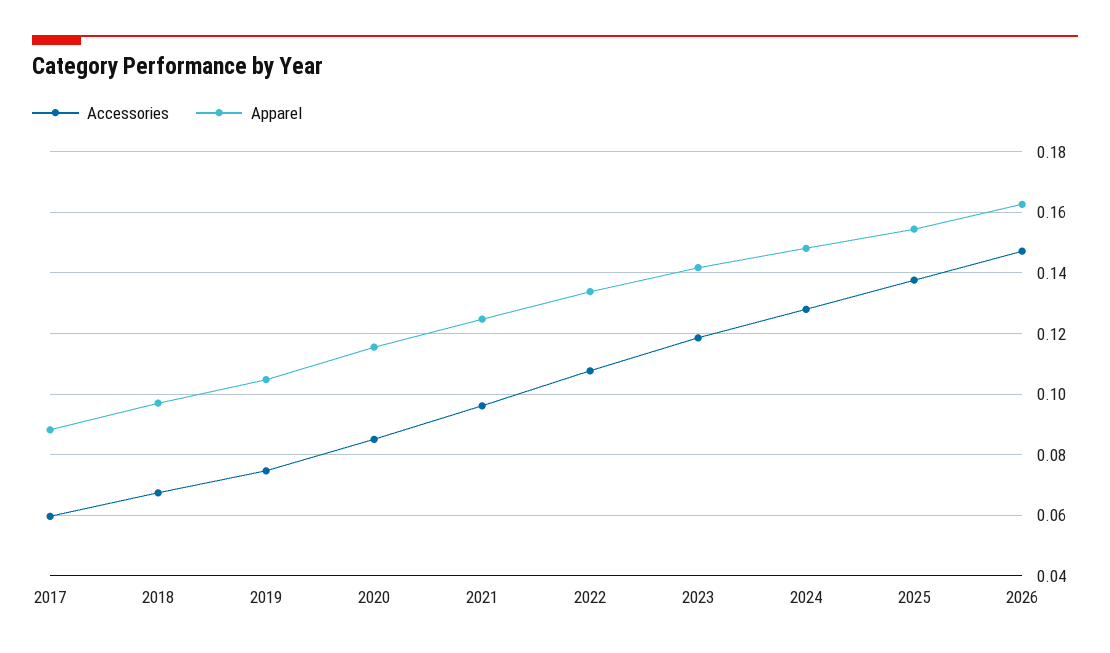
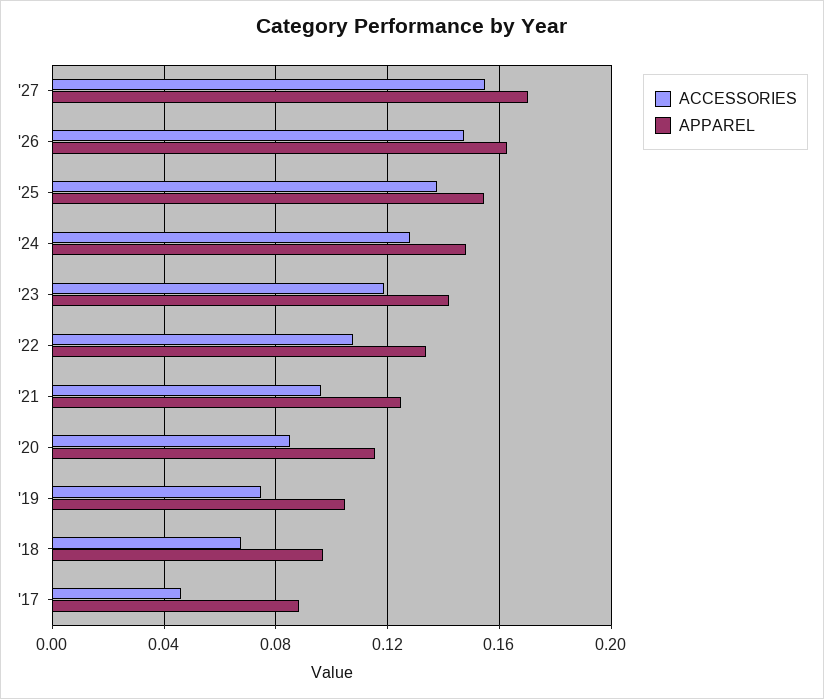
Accessories, 2017: 0.06 -> 0.045
Accessories, '27: none -> 0.155
Apparel, '27: none -> 0.17

